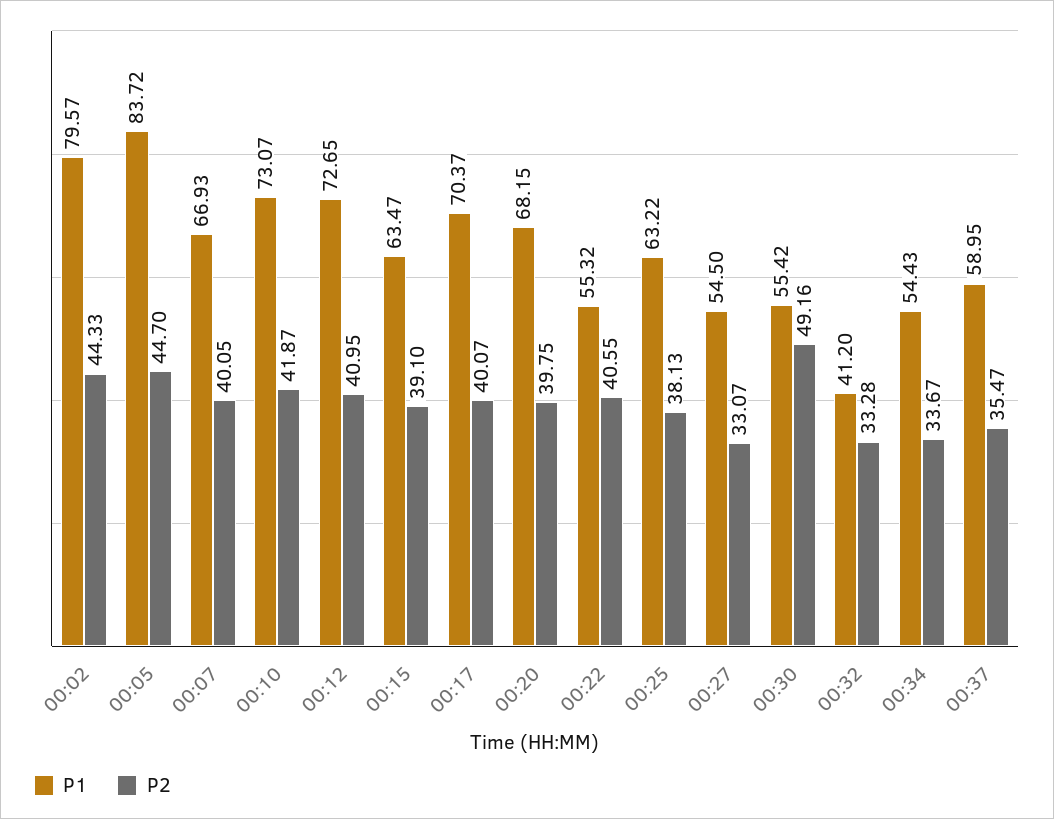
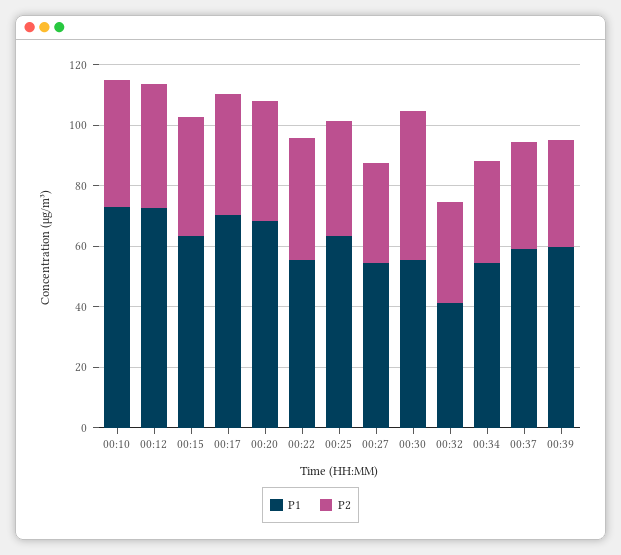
P1, 00:02: 79.57 -> none
P2, 00:02: 44.33 -> none
P1, 00:05: 83.72 -> none
P2, 00:05: 44.7 -> none
P1, 00:07: 66.93 -> none
P2, 00:07: 40.05 -> none
P1, 00:39: none -> 60
P2, 00:39: none -> 35

